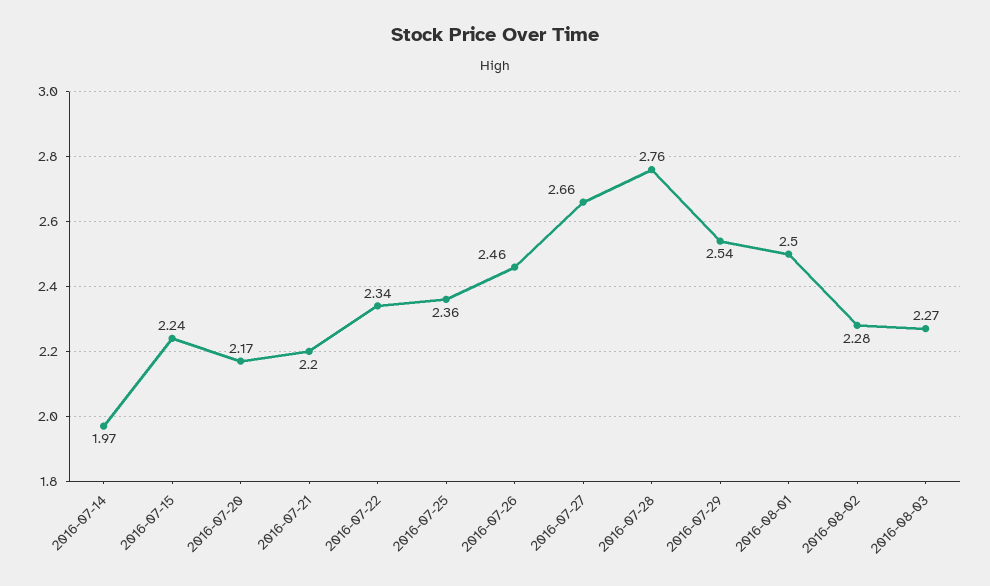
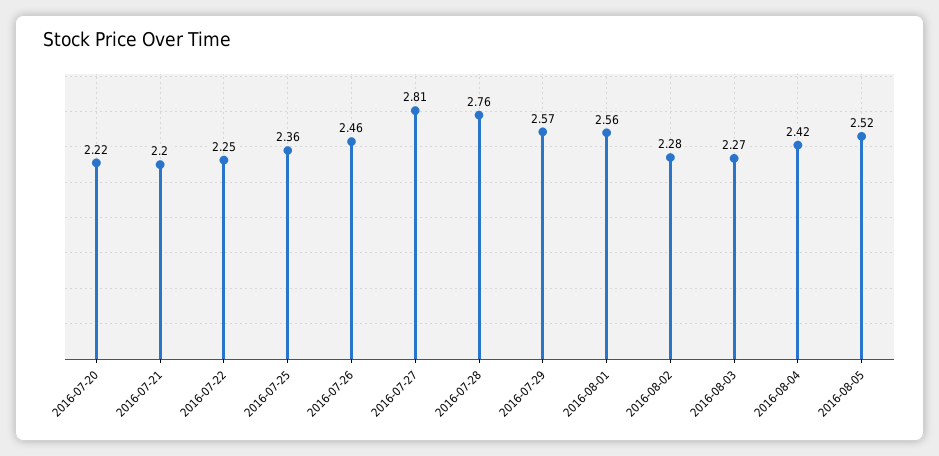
2016-07-14: 1.97 -> none
2016-07-15: 2.24 -> none
2016-07-20: 2.17 -> 2.22
2016-07-22: 2.34 -> 2.25
2016-07-27: 2.66 -> 2.81
2016-07-29: 2.54 -> 2.57
2016-08-01: 2.5 -> 2.56
2016-08-04: none -> 2.42
2016-08-05: none -> 2.52

